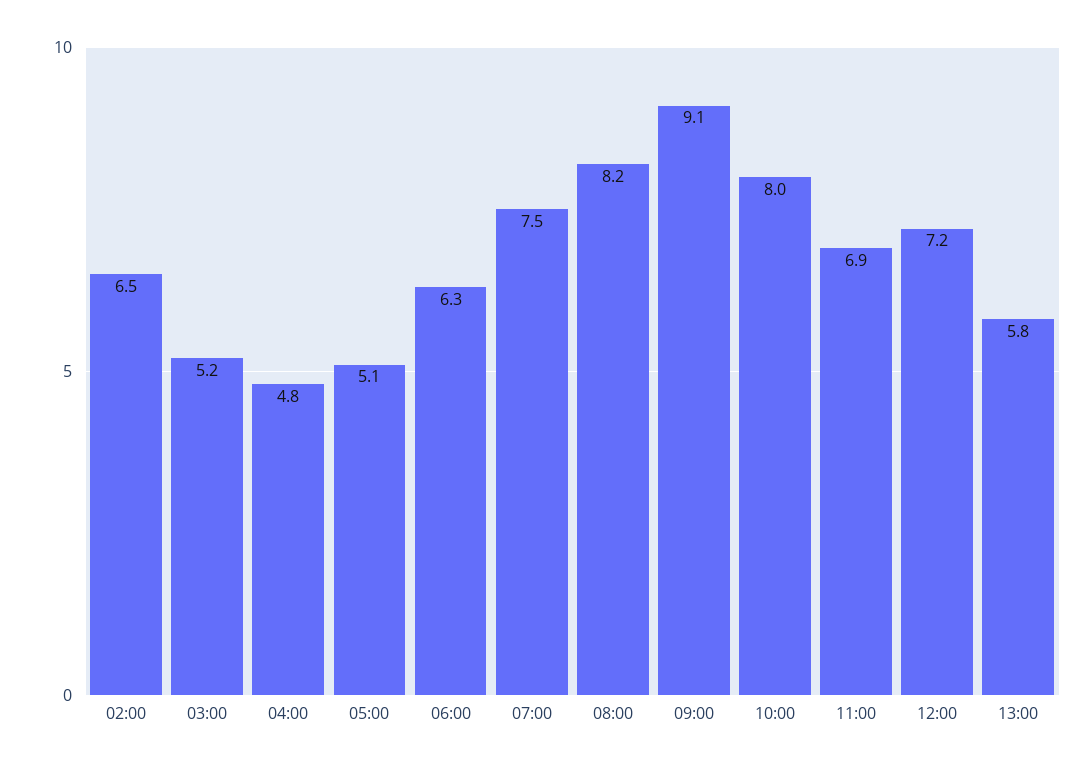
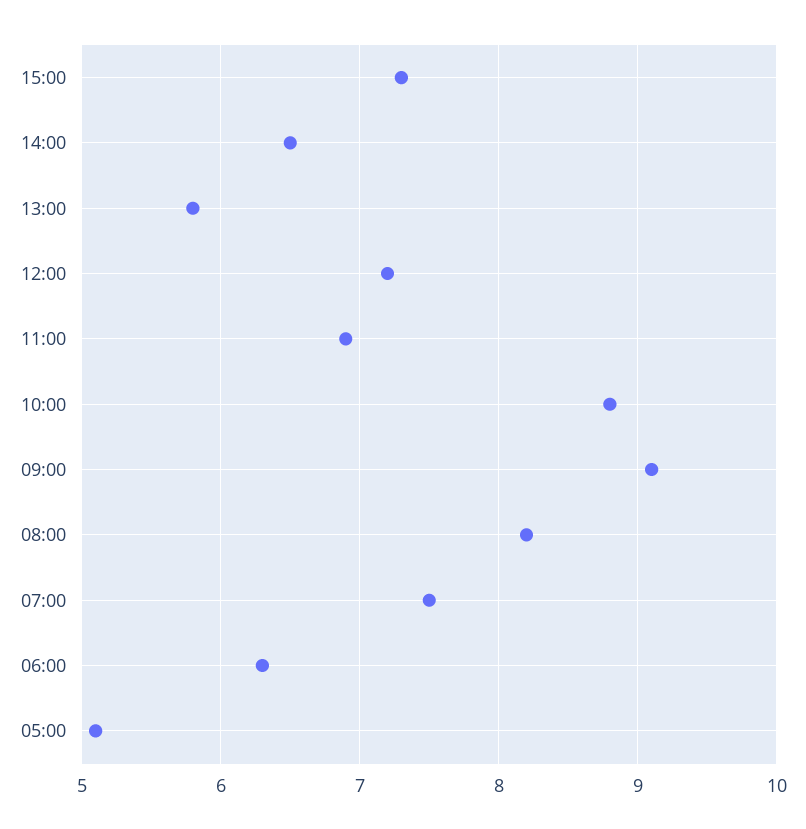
02:00: 6.5 -> none
03:00: 5.2 -> none
04:00: 4.8 -> none
10:00: 8 -> 8.8
15:00: none -> 7.3
14:00: none -> 6.5

